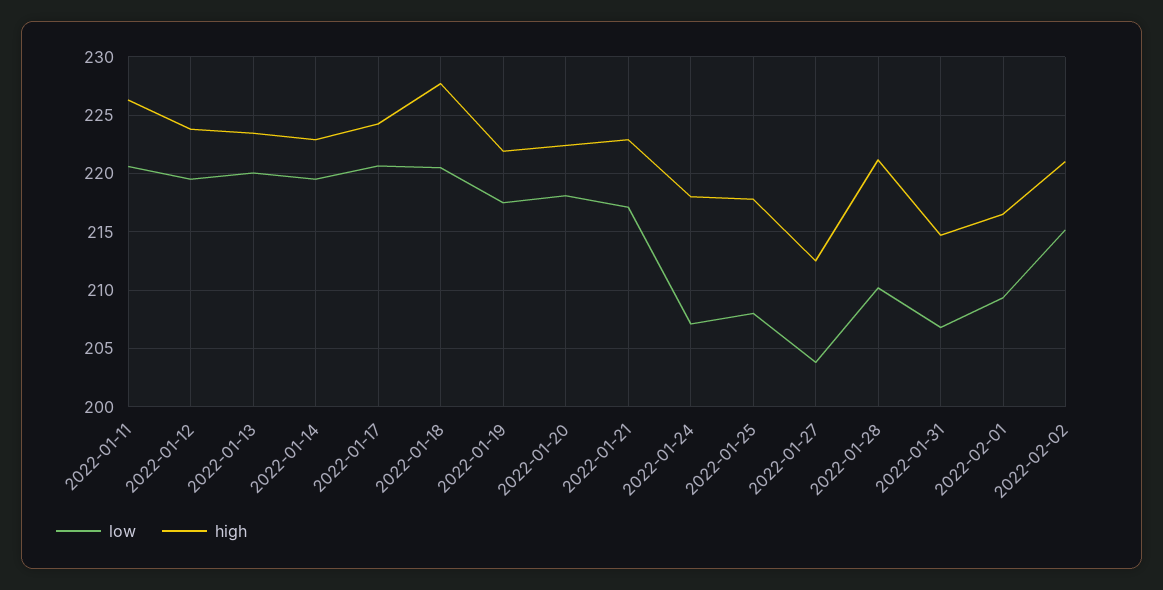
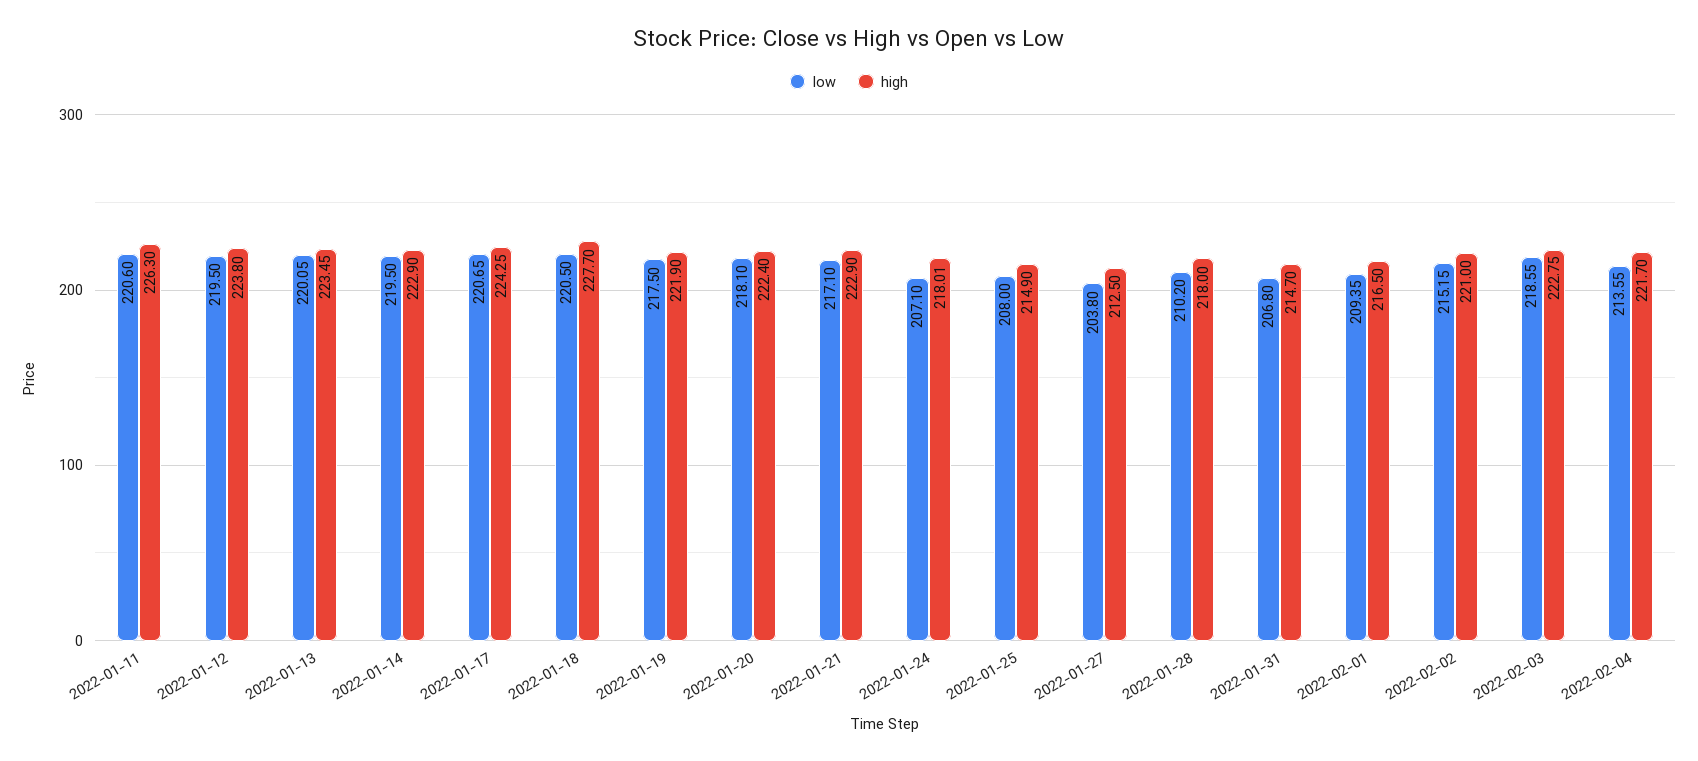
high, 2022-01-25: 218 -> 214.9
high, 2022-01-28: 221 -> 218
low, 2022-02-03: none -> 218.55
high, 2022-02-03: none -> 222.75
low, 2022-02-04: none -> 213.55
high, 2022-02-04: none -> 221.7

